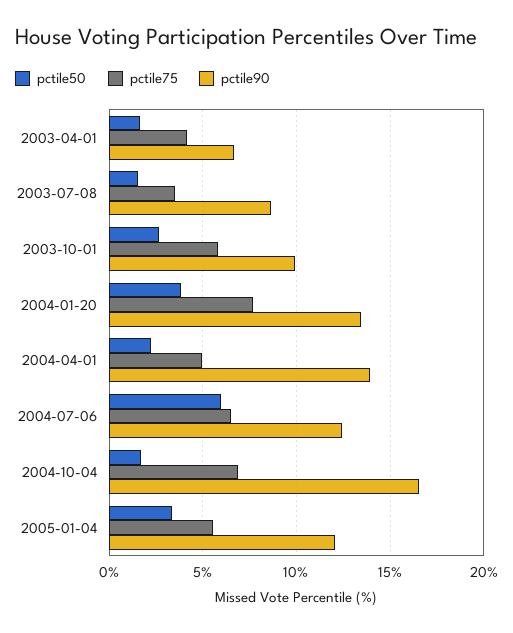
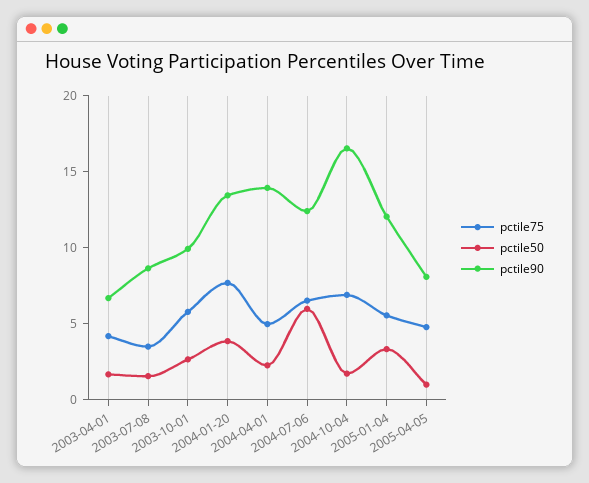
pctile75, 2005-04-05: none -> 5
pctile50, 2005-04-05: none -> 1
pctile90, 2005-04-05: none -> 8

